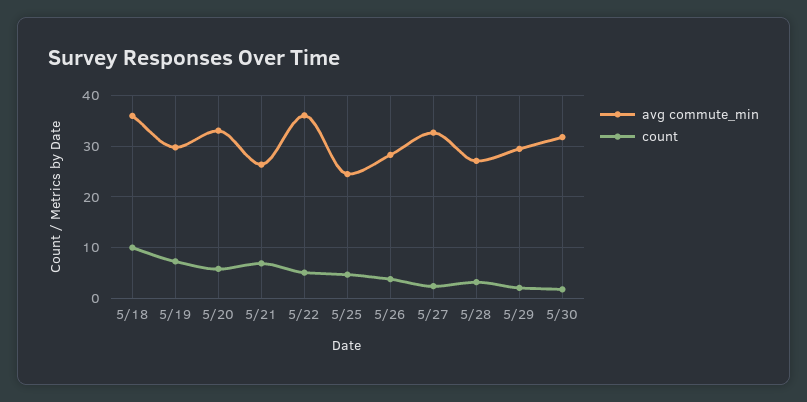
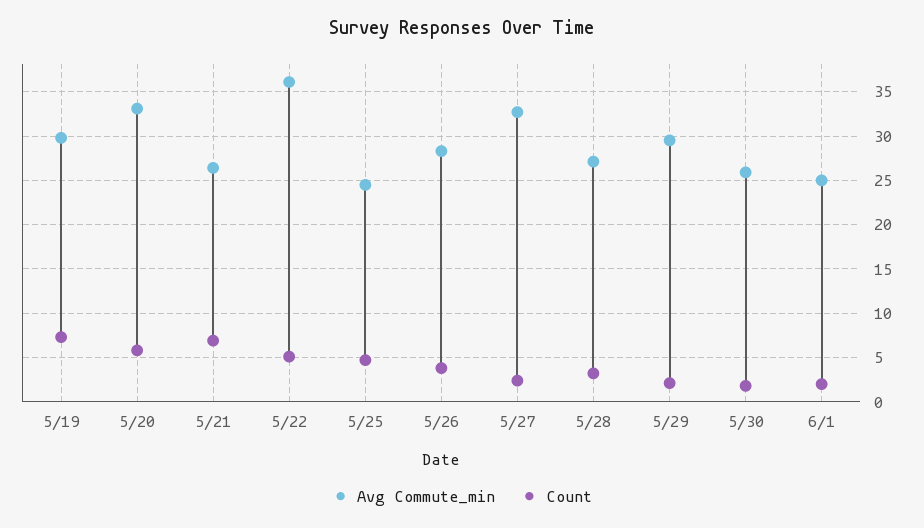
avg commute_min, 5/18: 36 -> none
count, 5/18: 10 -> none
avg commute_min, 5/30: 32 -> 26
avg commute_min, 6/1: none -> 25
count, 6/1: none -> 2

